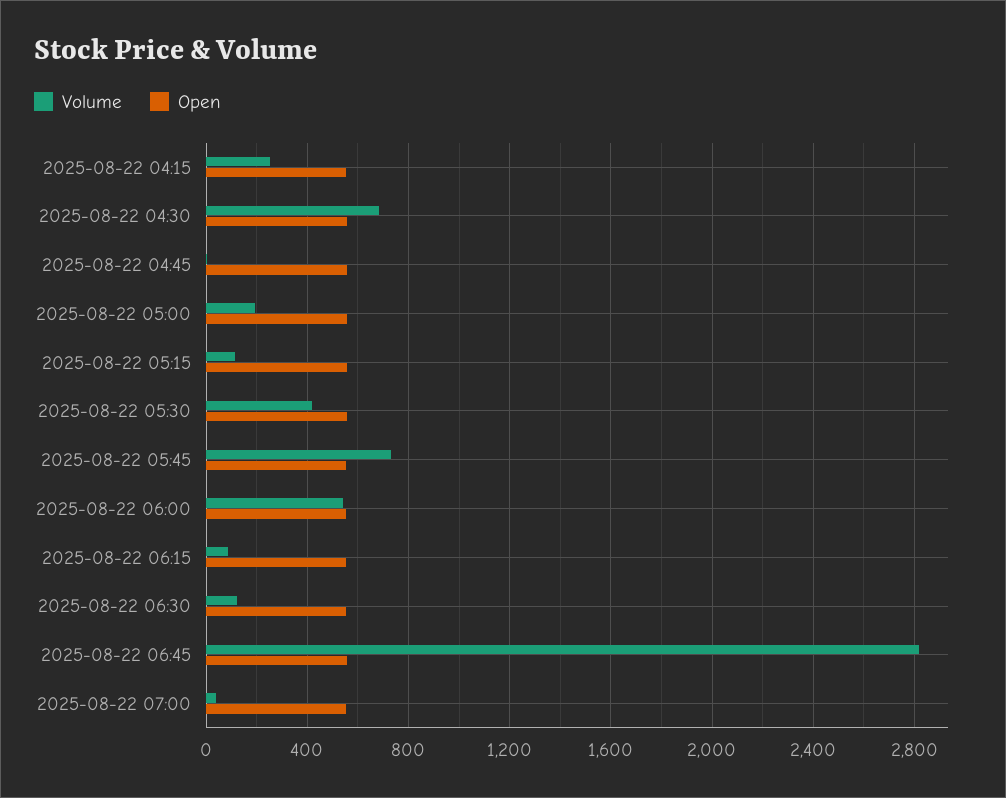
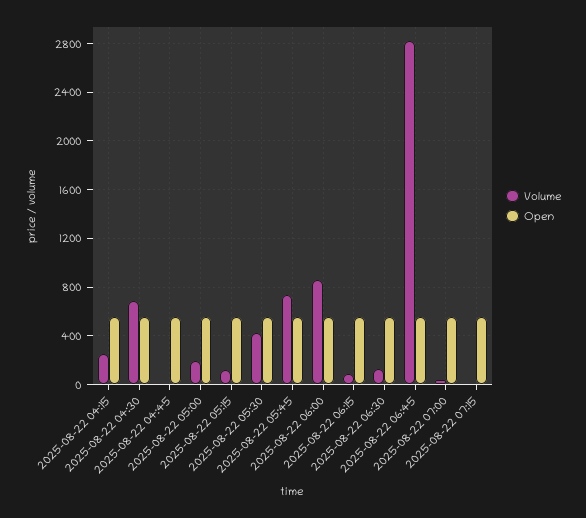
Volume, 2025-08-22 06:00: 550 -> 850
Volume, 2025-08-22 07:15: none -> 0
Open, 2025-08-22 07:15: none -> 550

